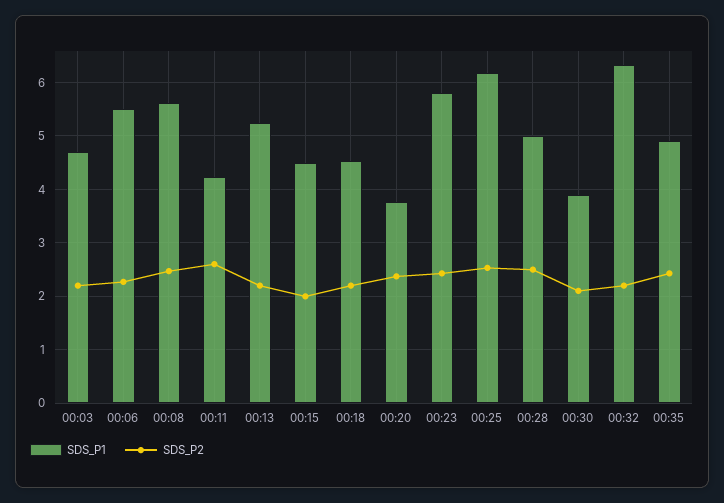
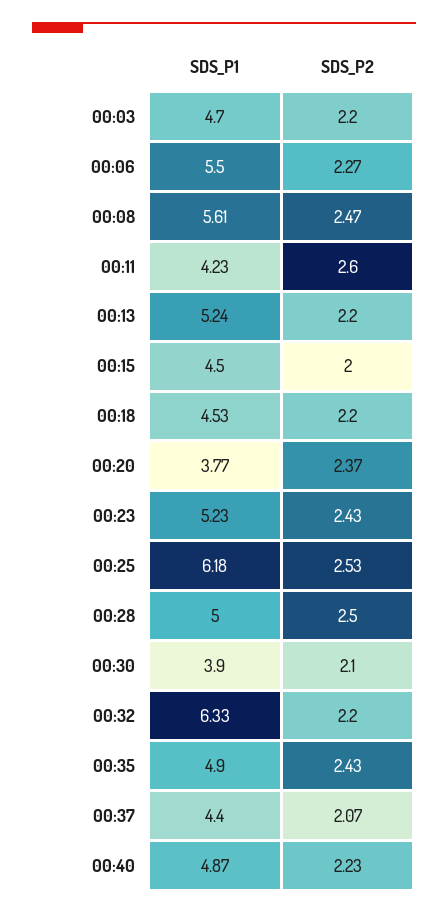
SDS_P1, 00:23: 5.8 -> 5.23
SDS_P1, 00:37: none -> 4.4
SDS_P2, 00:37: none -> 2.07
SDS_P1, 00:40: none -> 4.87
SDS_P2, 00:40: none -> 2.23

